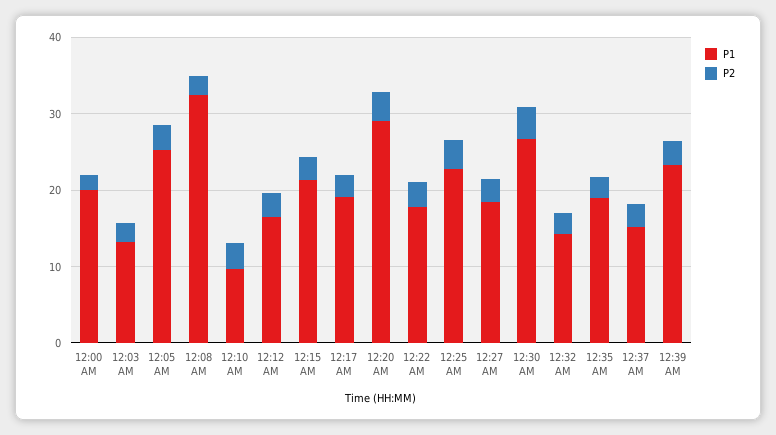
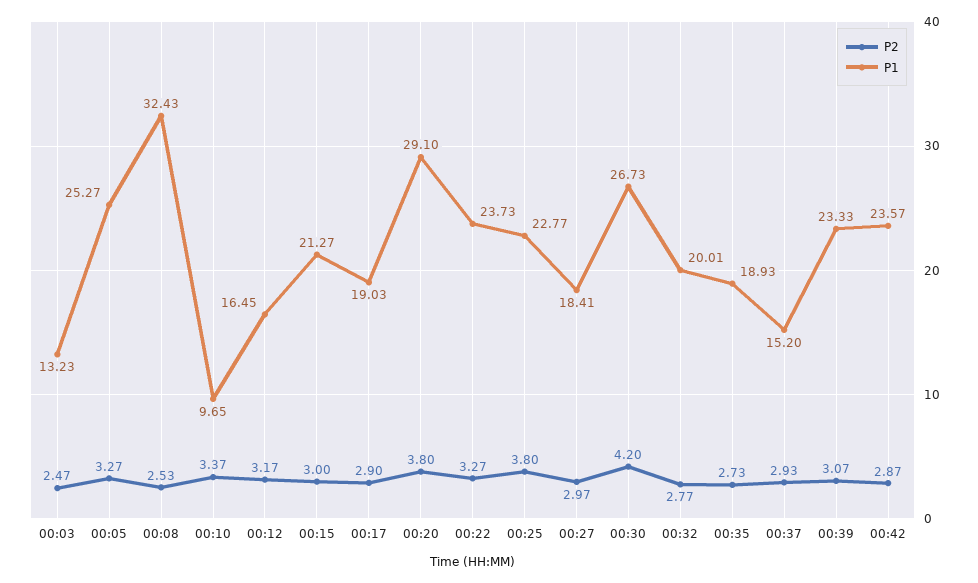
P1, 12:00 AM: 20 -> none
P2, 12:00 AM: 2 -> none
P1, 12:22 AM: 18 -> 23.73
P1, 12:32 AM: 14 -> 20.01
P2, 00:42: none -> 2.87
P1, 00:42: none -> 23.57

